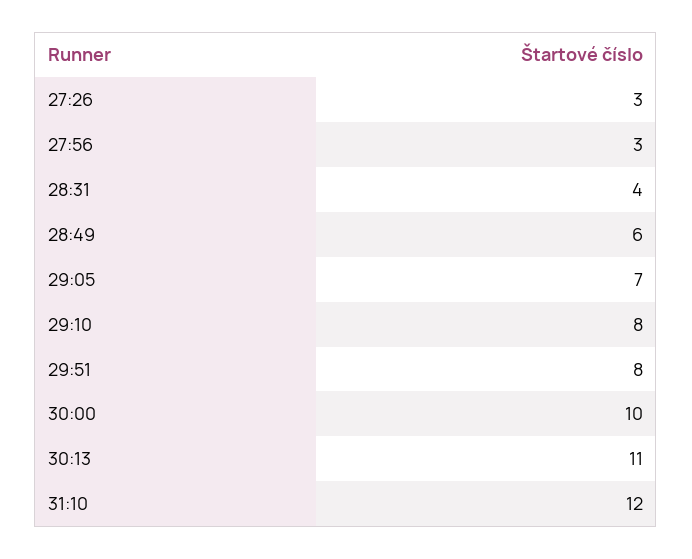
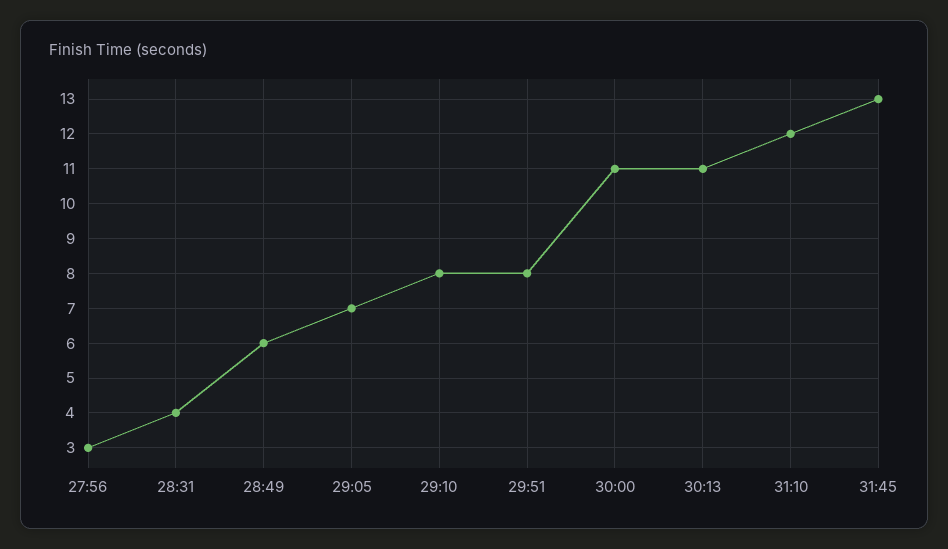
27:26: 3 -> none
30:00: 10 -> 11
31:45: none -> 13

